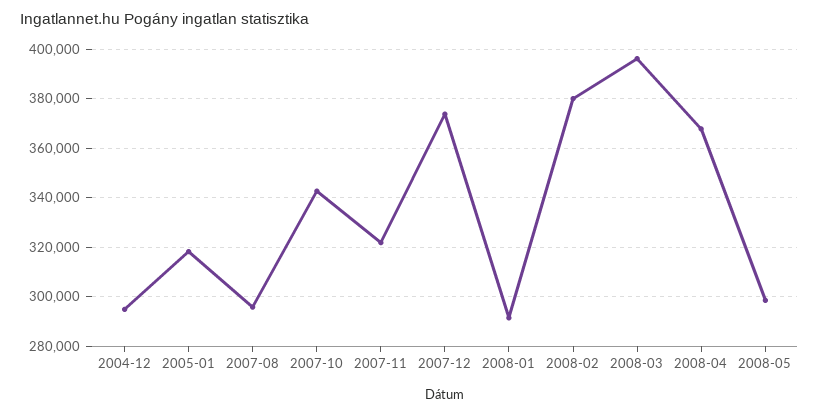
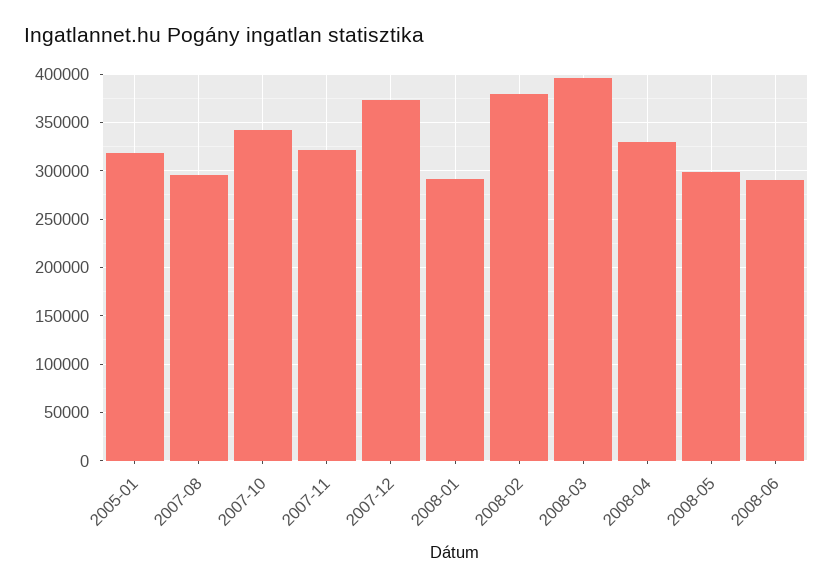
2004-12: 295000 -> none
2008-04: 367500 -> 330000
2008-06: none -> 290000

